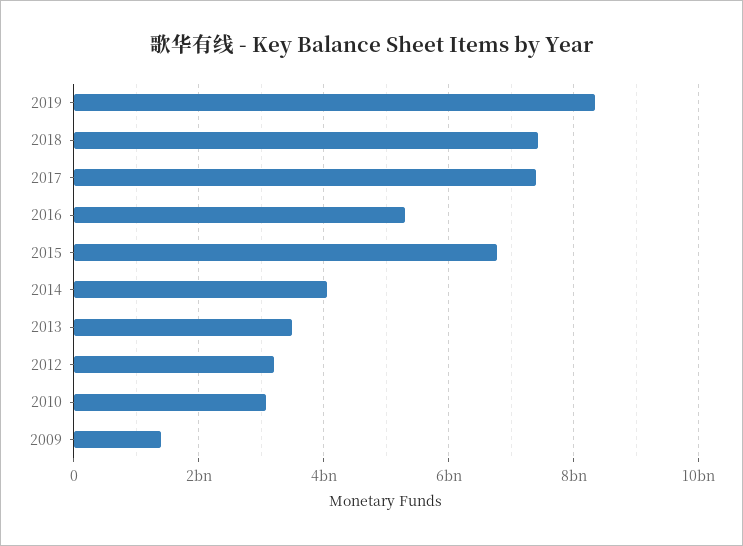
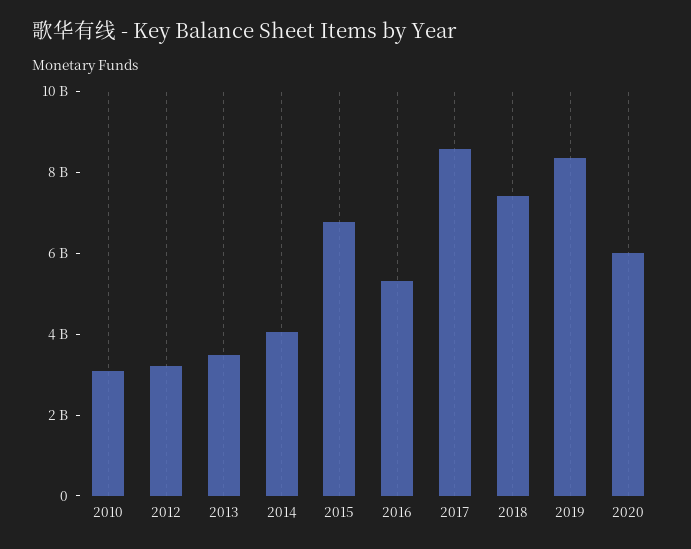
2017: 7400000000 -> 8500000000
2009: 1400000000 -> none
2020: none -> 6000000000

